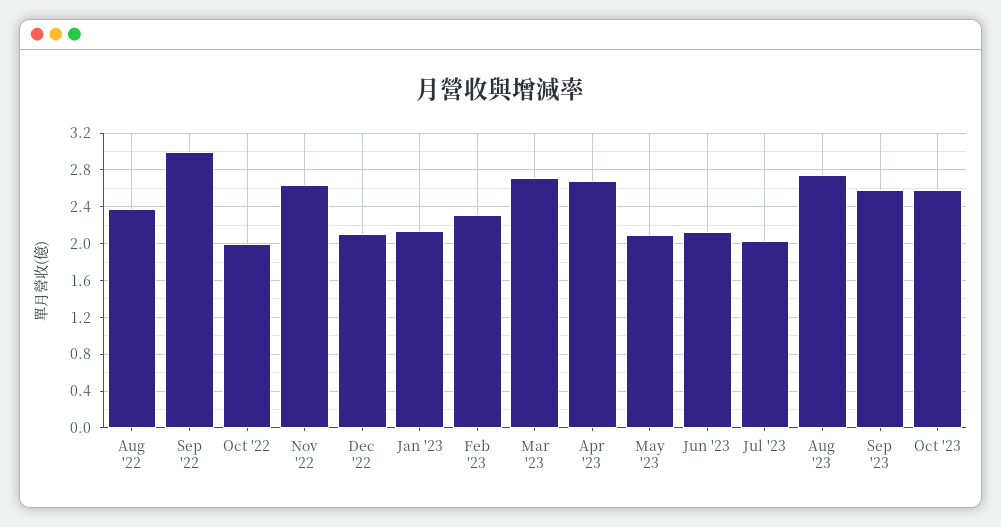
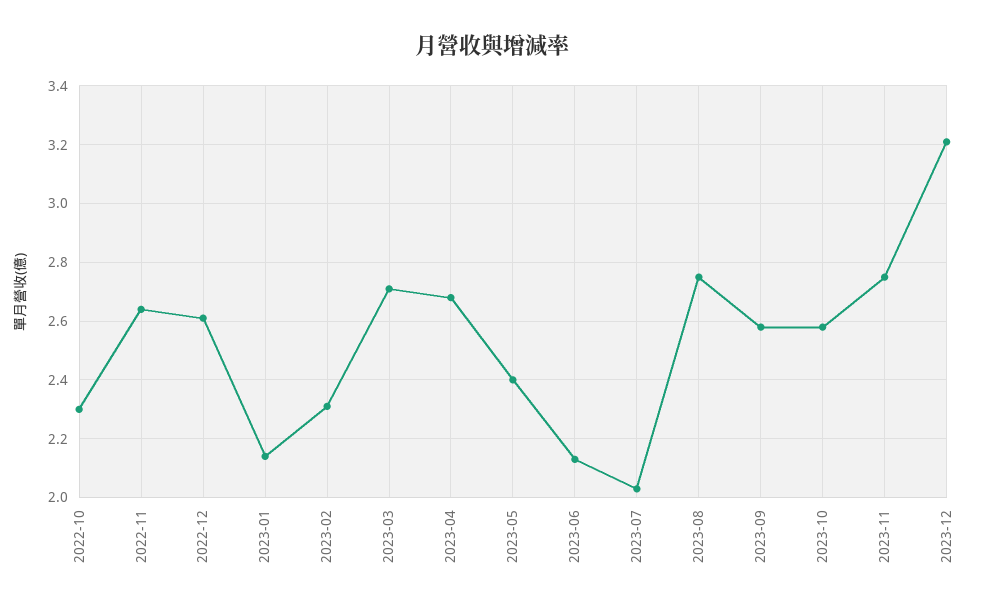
Aug '22: 2.4 -> none
Sep '22: 3 -> none
Oct '22: 2 -> 2.3
Dec '22: 2.1 -> 2.6
May '23: 2.1 -> 2.4
2023-11: none -> 2.75
2023-12: none -> 3.2

